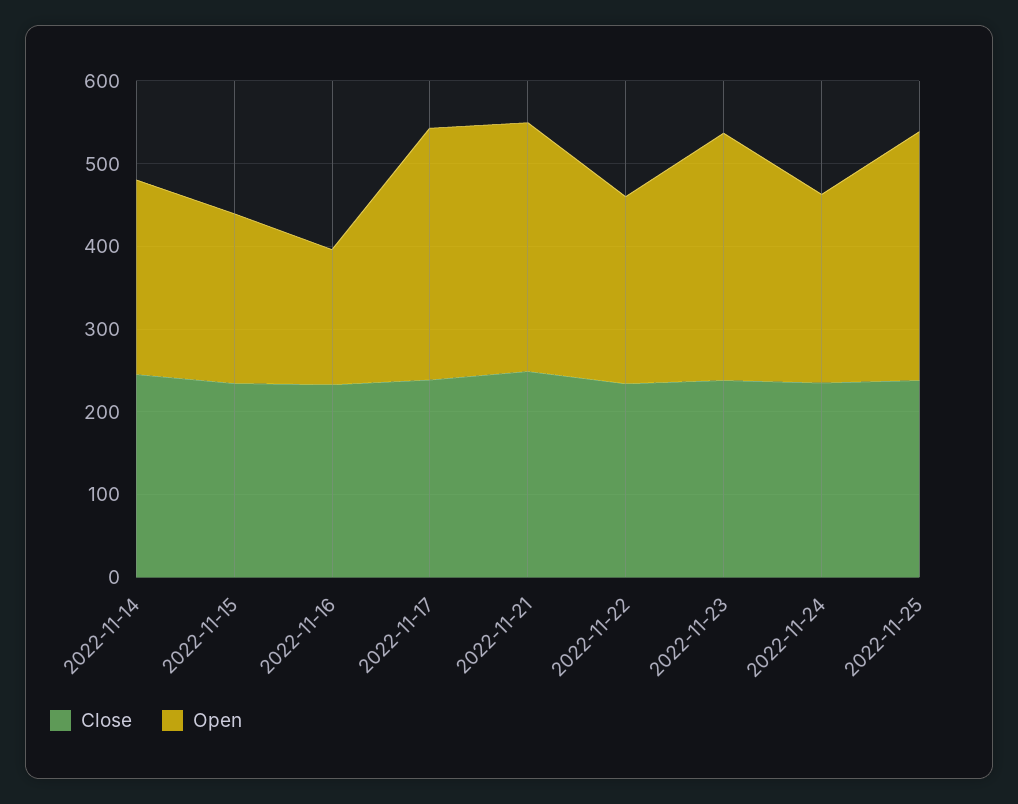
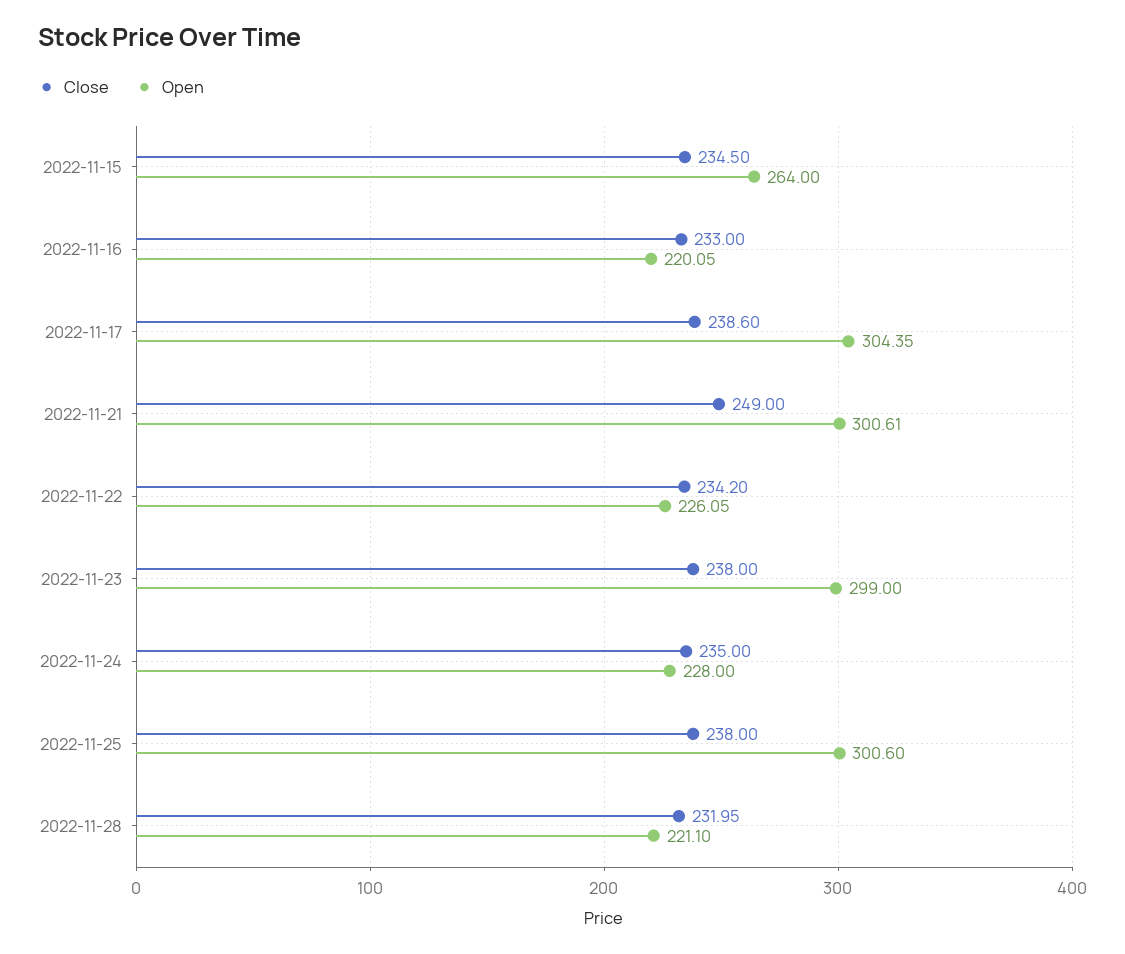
Close, 2022-11-14: 240 -> none
Open, 2022-11-14: 240 -> none
Open, 2022-11-15: 200 -> 264
Open, 2022-11-16: 160 -> 220.05
Close, 2022-11-28: none -> 231.95
Open, 2022-11-28: none -> 221.1

